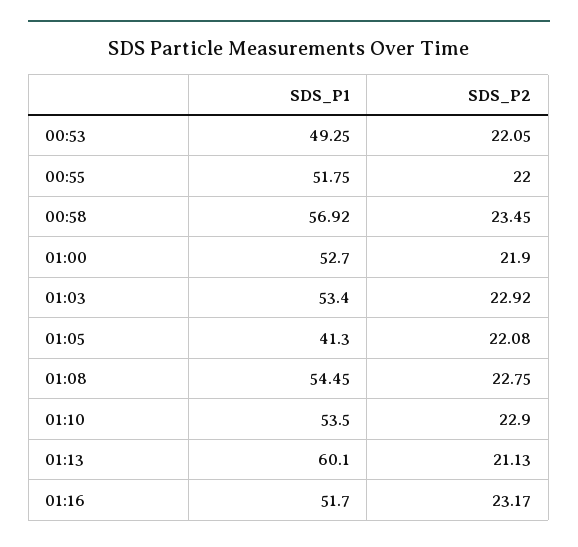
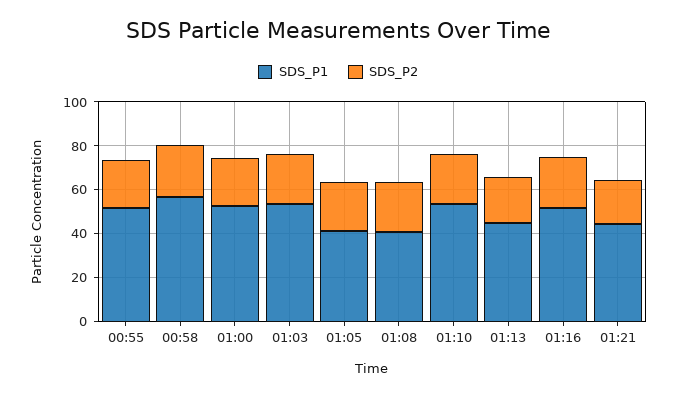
SDS_P1, 00:53: 49.25 -> none
SDS_P2, 00:53: 22.05 -> none
SDS_P1, 01:08: 54.45 -> 40
SDS_P1, 01:13: 60.1 -> 45
SDS_P1, 01:21: none -> 45
SDS_P2, 01:21: none -> 20

